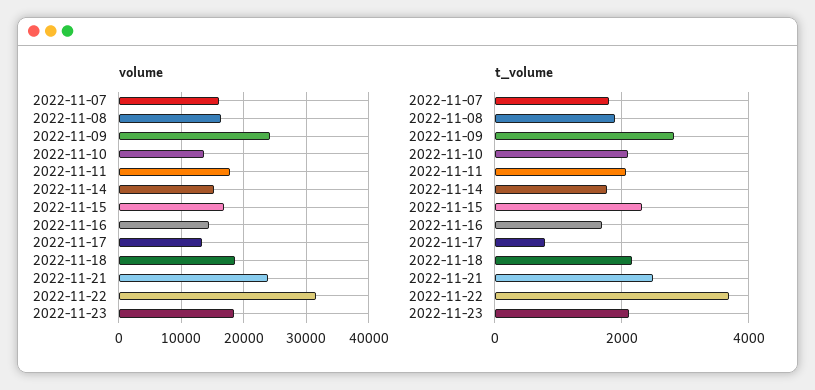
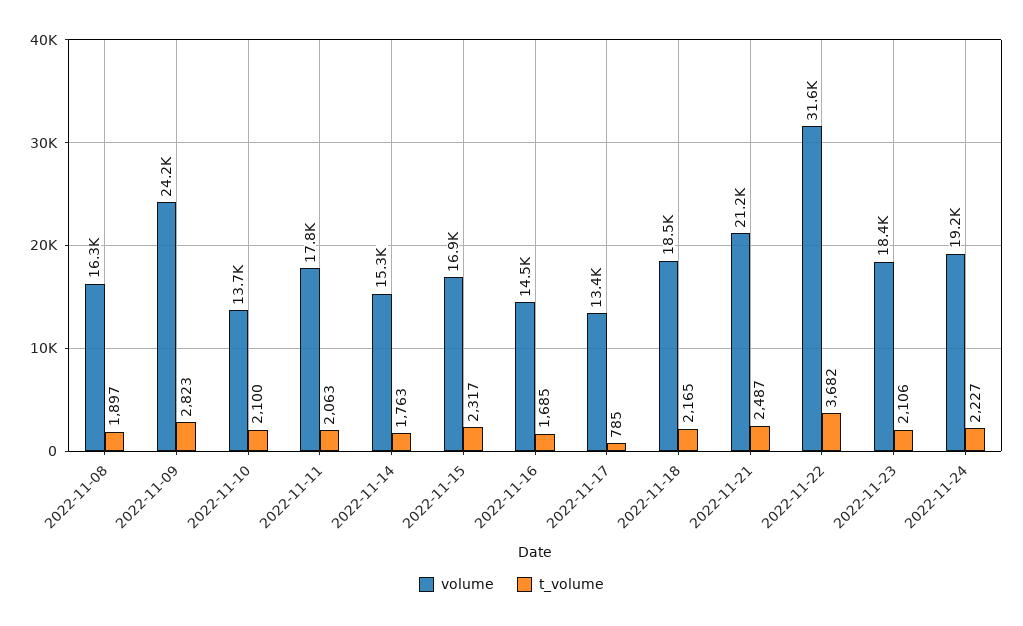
volume, 2022-11-07: 16000 -> none
volume, 2022-11-21: 24000 -> 21200
t_volume, 2022-11-07: 1800 -> none
volume, 2022-11-24: none -> 19200
t_volume, 2022-11-24: none -> 2227

